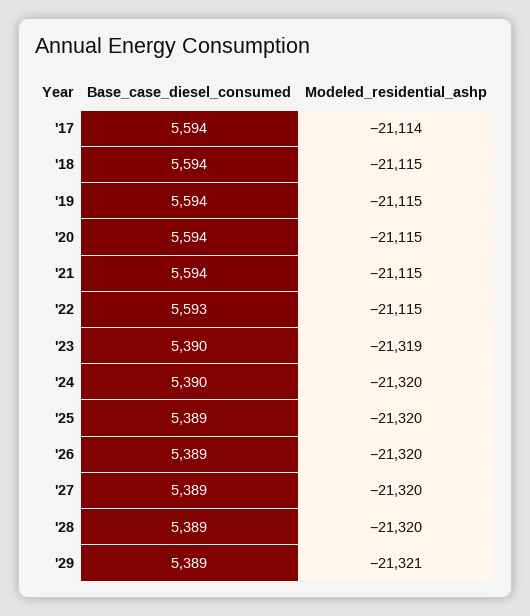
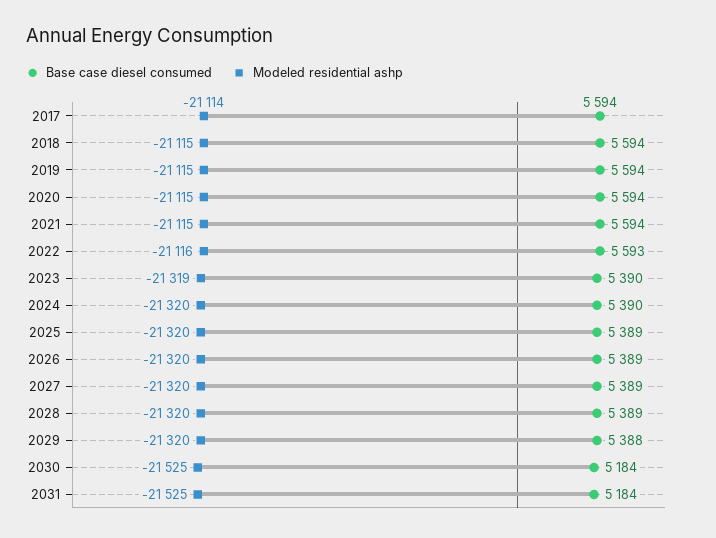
Modeled_residential_ashp, '22: -21115 -> -21116
Base_case_diesel_consumed, '29: 5389 -> 5388
Modeled_residential_ashp, '29: -21321 -> -21320
Base_case_diesel_consumed, 2030: none -> 5184
Modeled_residential_ashp, 2030: none -> -21525
Base_case_diesel_consumed, 2031: none -> 5184
Modeled_residential_ashp, 2031: none -> -21525

